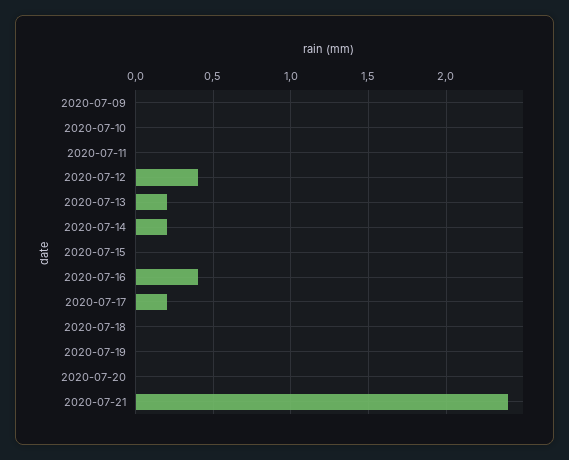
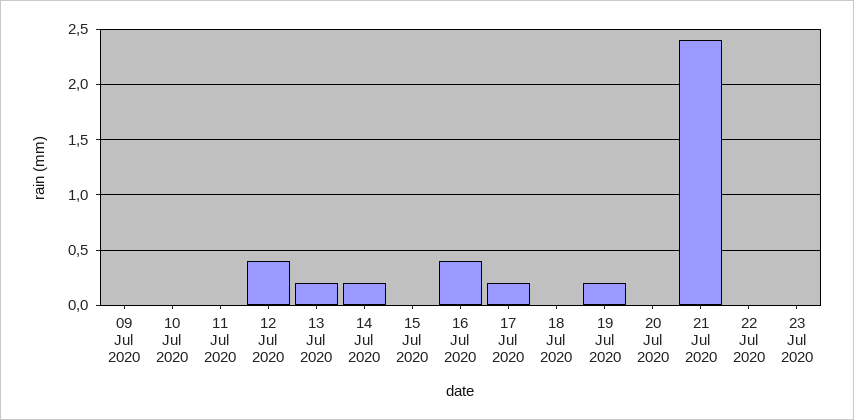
2020-07-19: 0 -> 0.2
22 Jul 2020: none -> 0
23 Jul 2020: none -> 0

